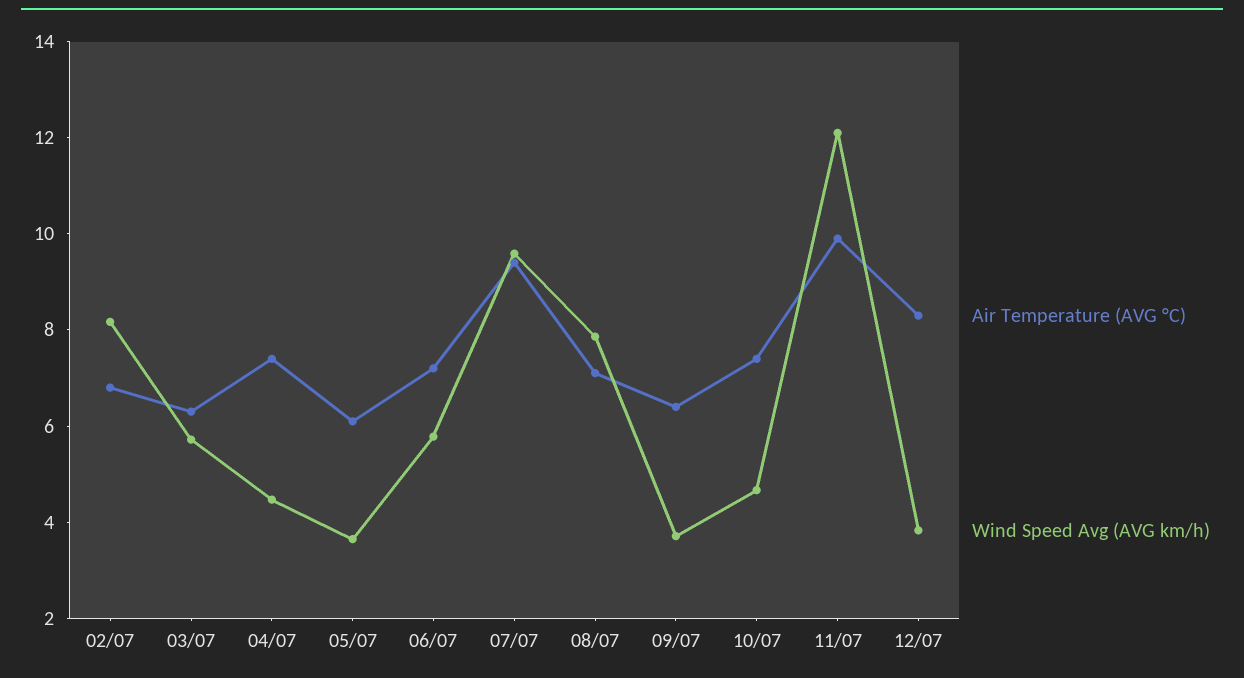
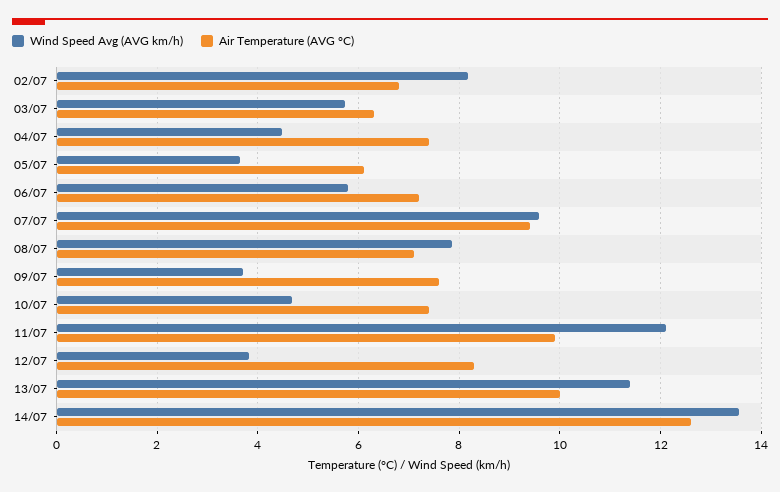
Air Temperature (AVG °C), 09/07: 6.5 -> 7.6
Wind Speed Avg (AVG km/h), 13/07: none -> 11.4
Air Temperature (AVG °C), 13/07: none -> 10
Wind Speed Avg (AVG km/h), 14/07: none -> 13.6
Air Temperature (AVG °C), 14/07: none -> 12.6

